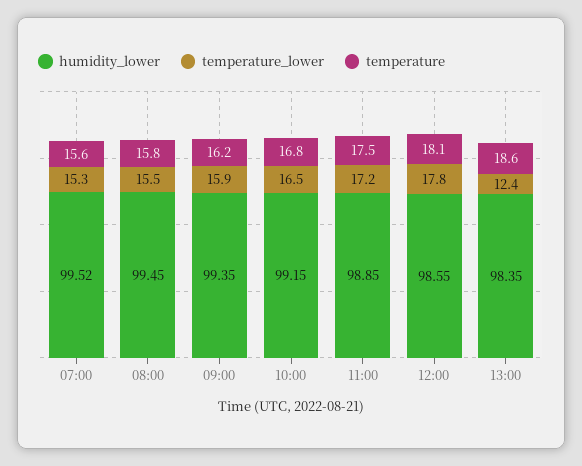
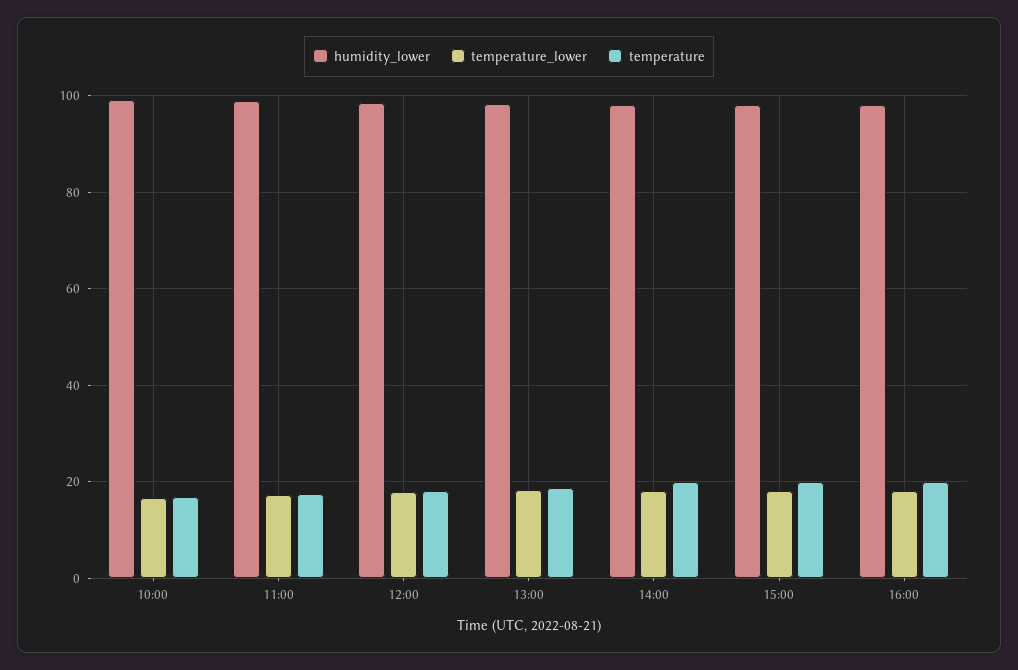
humidity_lower, 07:00: 99.52 -> none
temperature_lower, 07:00: 15.3 -> none
temperature, 07:00: 15.6 -> none
humidity_lower, 08:00: 99.45 -> none
temperature_lower, 08:00: 15.5 -> none
temperature, 08:00: 15.8 -> none
humidity_lower, 09:00: 99.35 -> none
temperature_lower, 09:00: 15.9 -> none
temperature, 09:00: 16.2 -> none
temperature_lower, 13:00: 12.4 -> 18
humidity_lower, 14:00: none -> 98
temperature_lower, 14:00: none -> 18
temperature, 14:00: none -> 20
humidity_lower, 15:00: none -> 98
temperature_lower, 15:00: none -> 18
temperature, 15:00: none -> 20
humidity_lower, 16:00: none -> 98
temperature_lower, 16:00: none -> 18
temperature, 16:00: none -> 20

